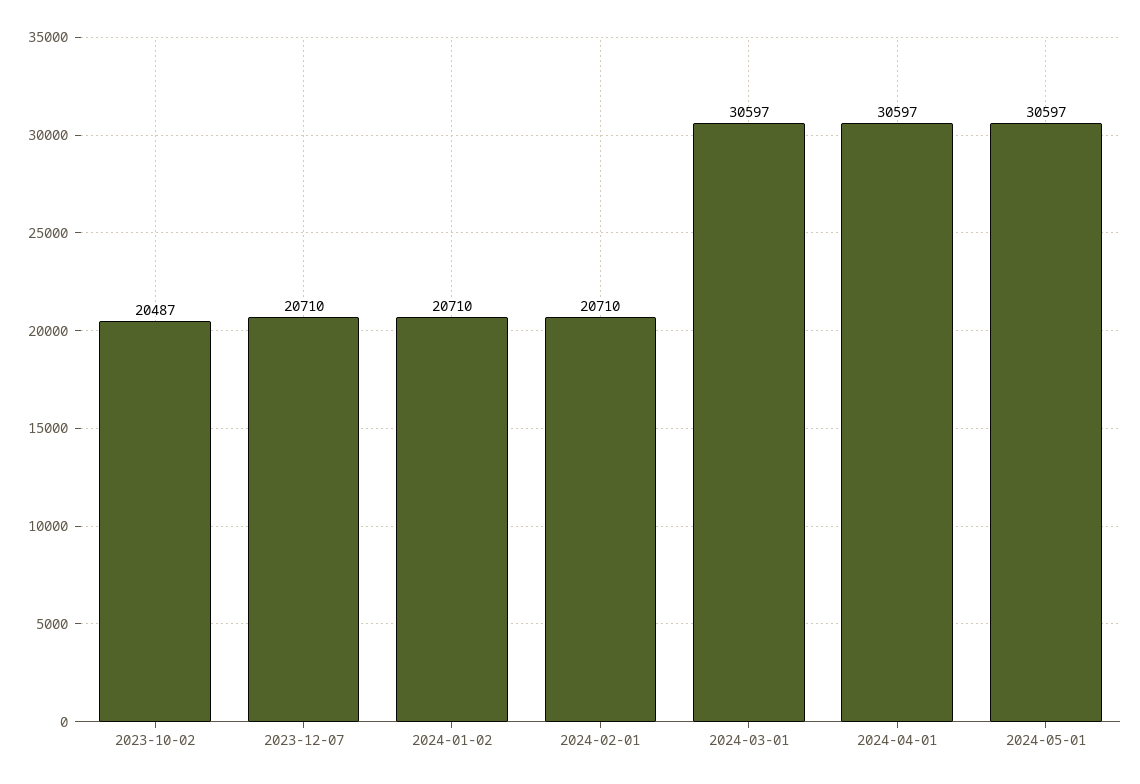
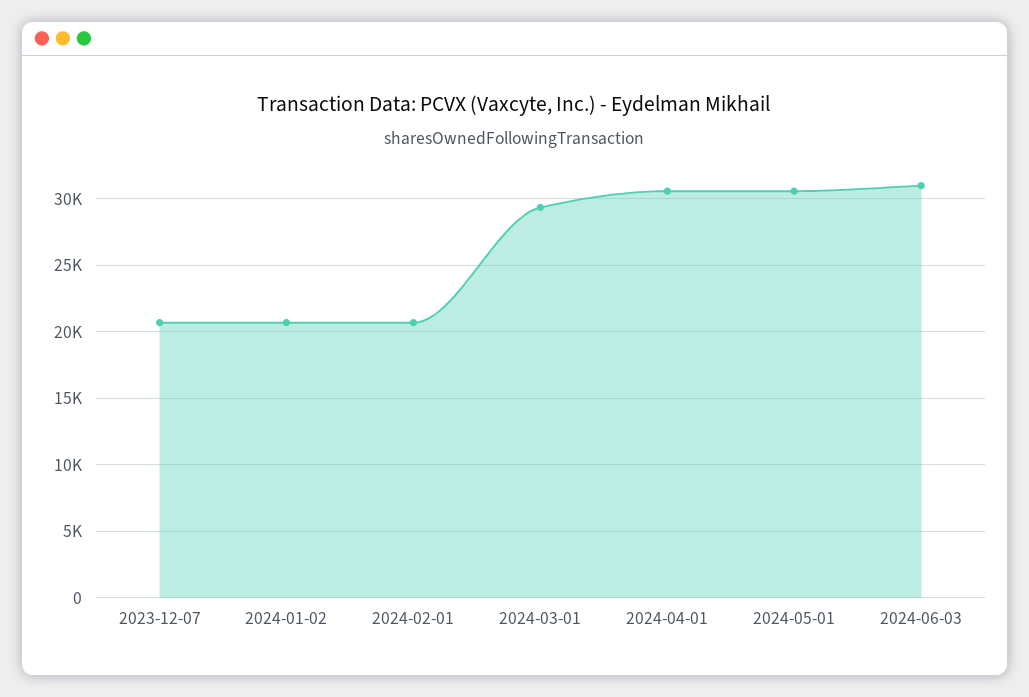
2023-10-02: 20487 -> none
2024-03-01: 30597 -> 29500
2024-06-03: none -> 31000

